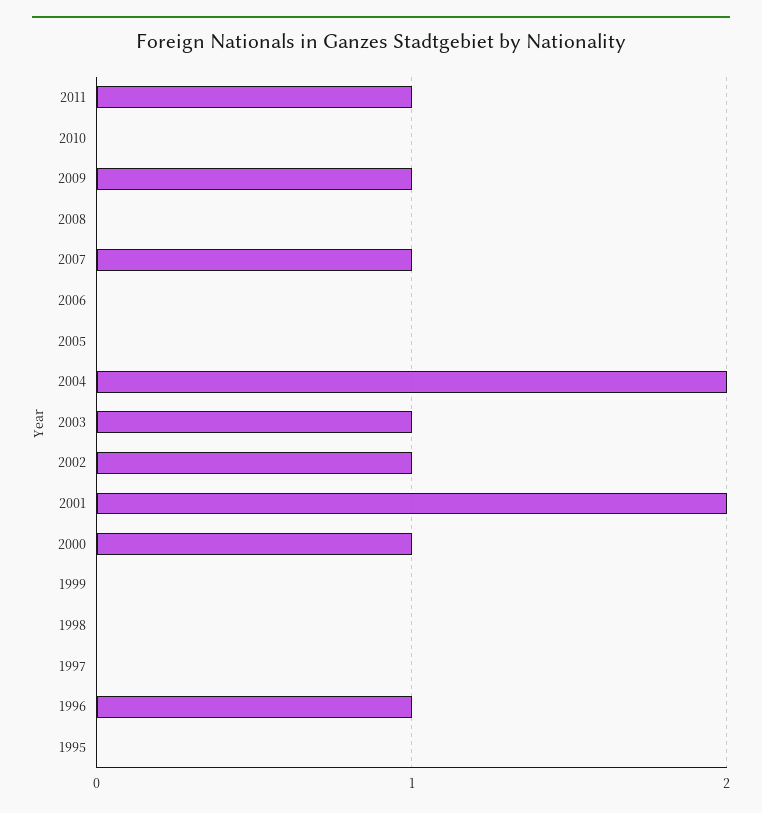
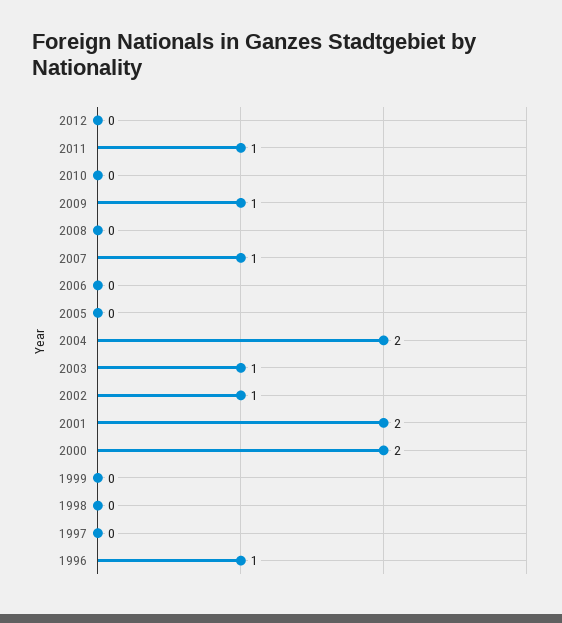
2000: 1 -> 2
1995: 0 -> none
2012: none -> 0

